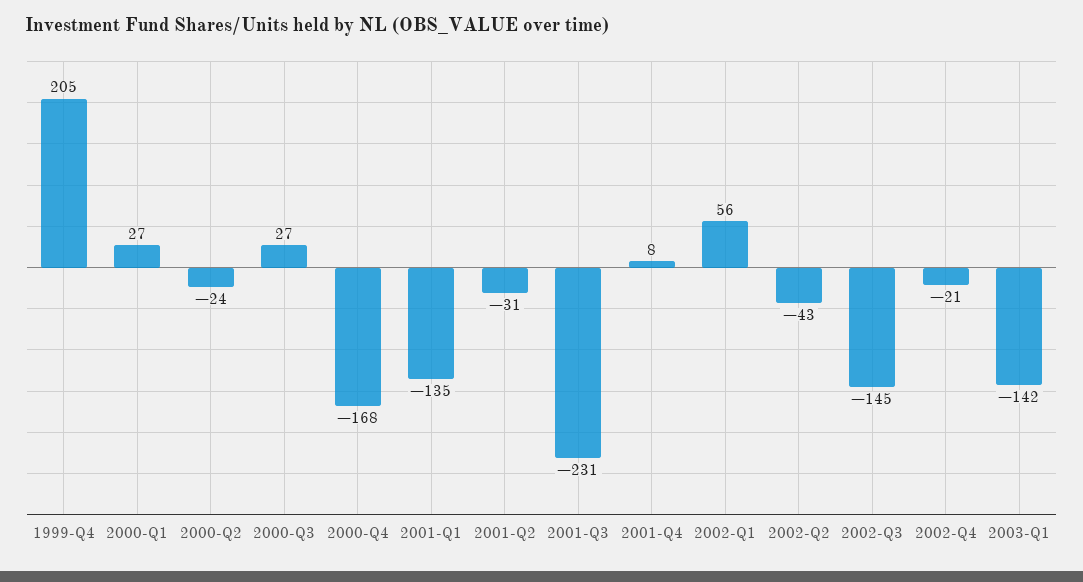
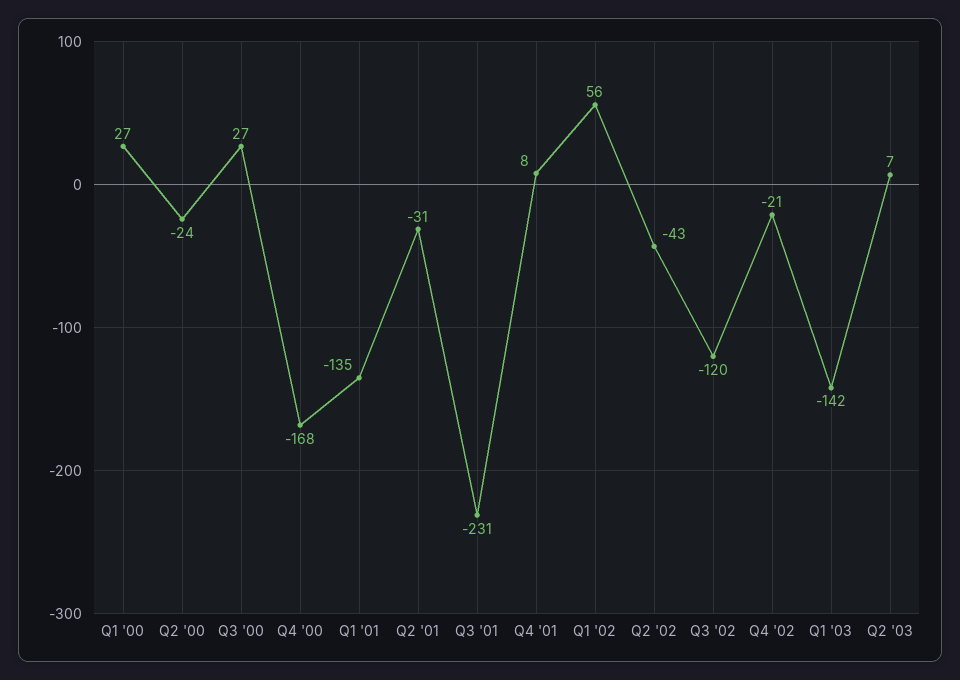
1999-Q4: 205 -> none
2002-Q3: -145 -> -120
Q2 '03: none -> 7

